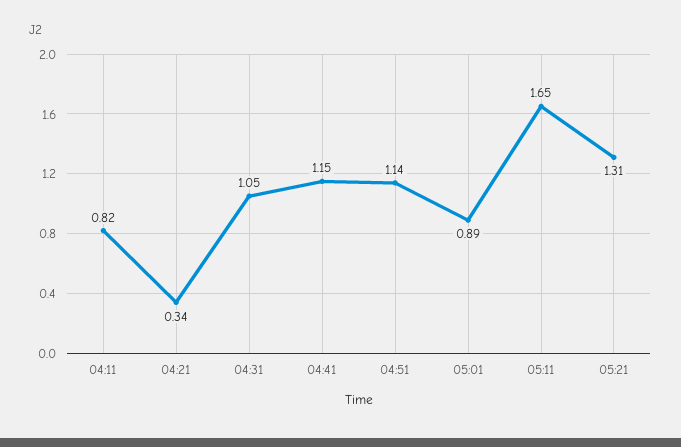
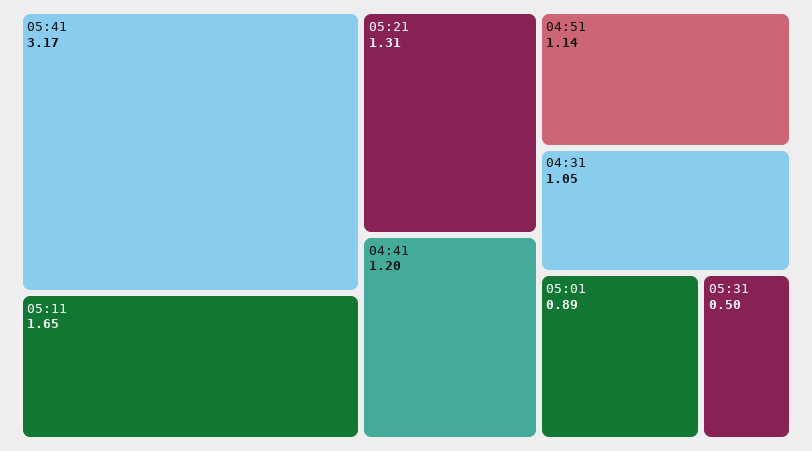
04:11: 0.82 -> none
04:21: 0.34 -> none
04:41: 1.15 -> 1.2
05:41: none -> 3.17
05:31: none -> 0.5

